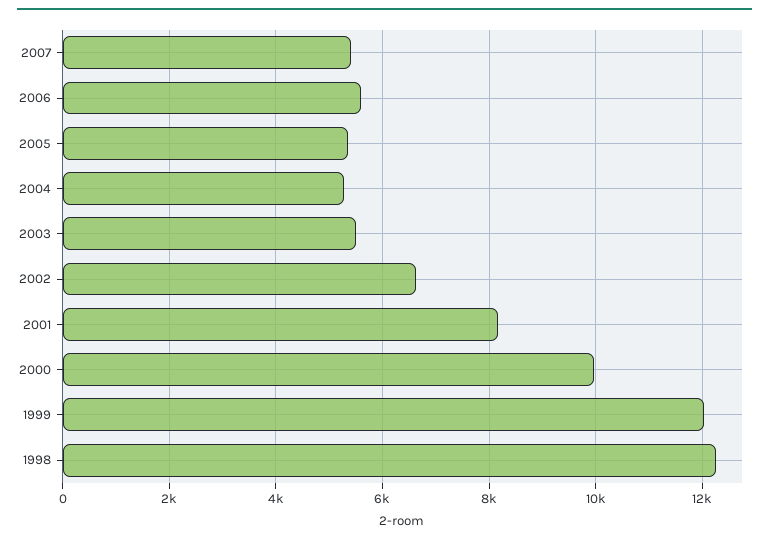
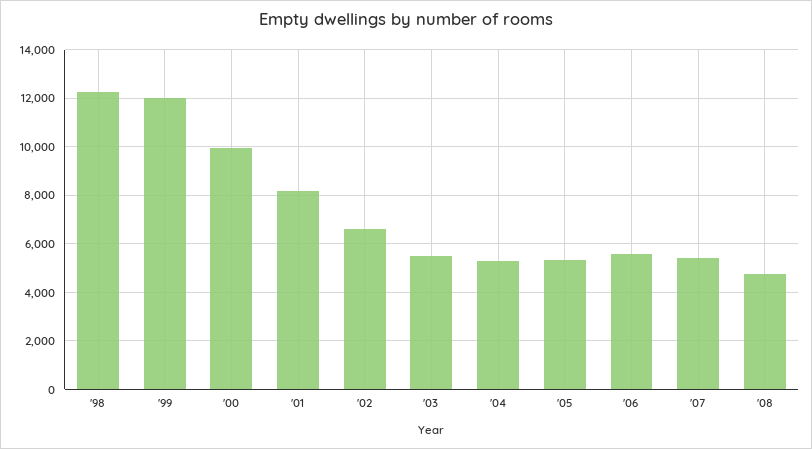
'08: none -> 4750

